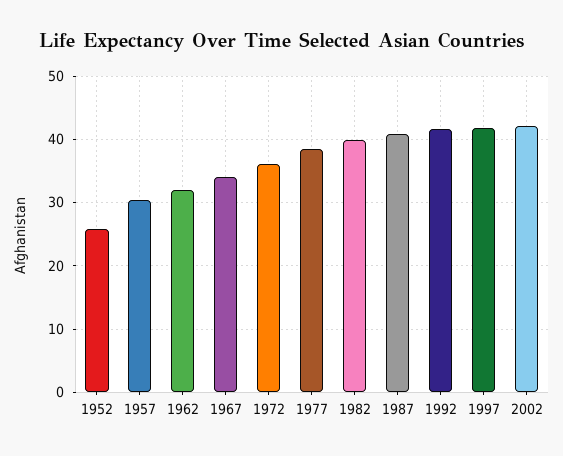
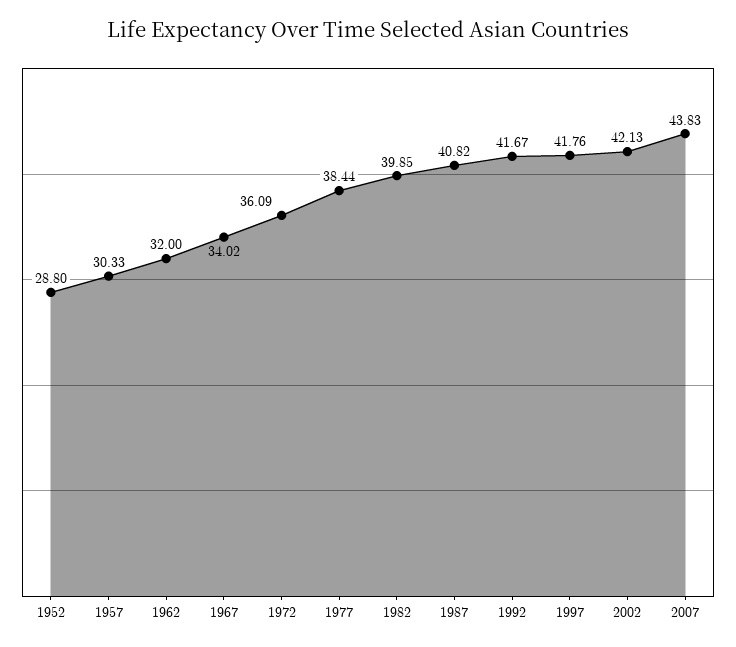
1952: 26 -> 28.8
2007: none -> 43.83

